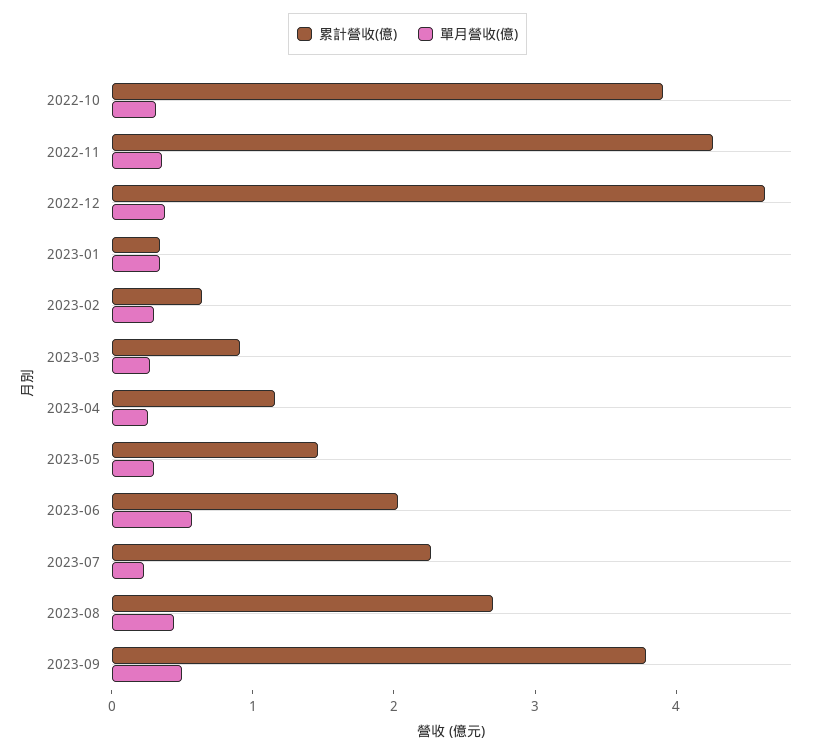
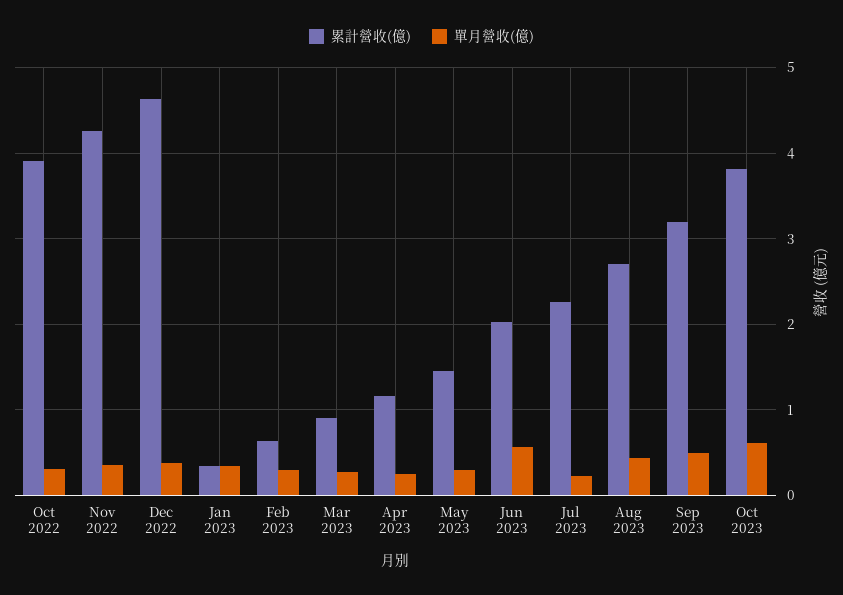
累計營收(億), 2023-09: 3.8 -> 3.2
累計營收(億), Oct 2023: none -> 3.8
單月營收(億), Oct 2023: none -> 0.6

